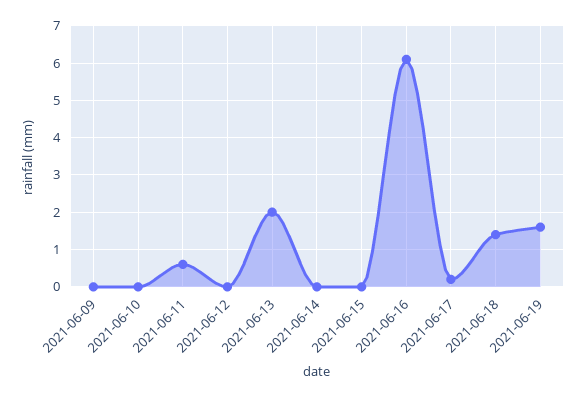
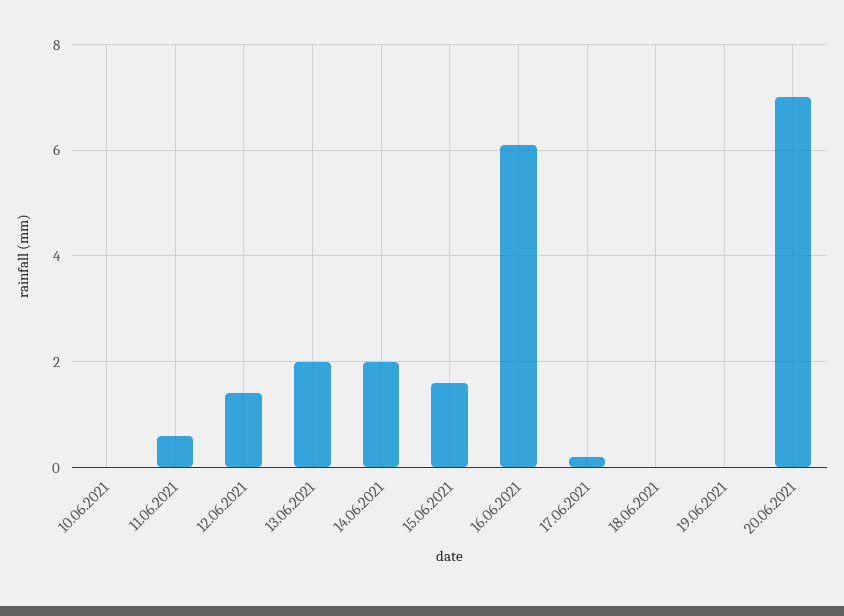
2021-06-09: 0 -> none
2021-06-12: 0 -> 1.5
2021-06-14: 0 -> 2
2021-06-15: 0 -> 1.5
2021-06-18: 1.5 -> 0
2021-06-19: 1.5 -> 0
20.06.2021: none -> 7

